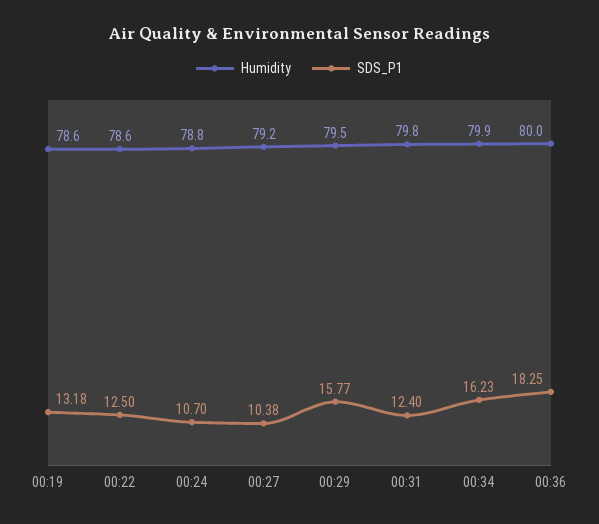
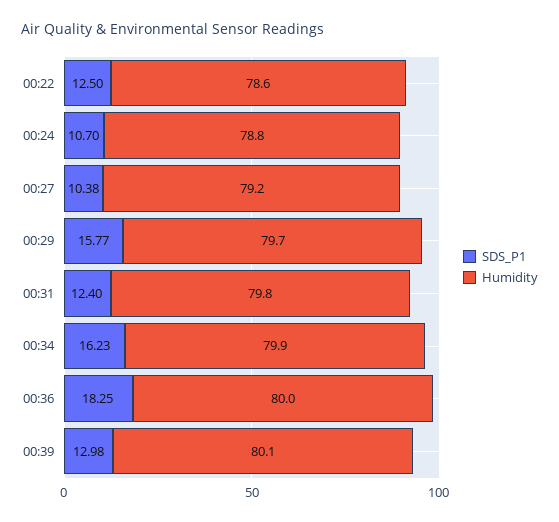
Humidity, 00:19: 78.6 -> none
SDS_P1, 00:19: 13.18 -> none
Humidity, 00:29: 79.5 -> 79.7
SDS_P1, 00:39: none -> 12.98
Humidity, 00:39: none -> 80.1

